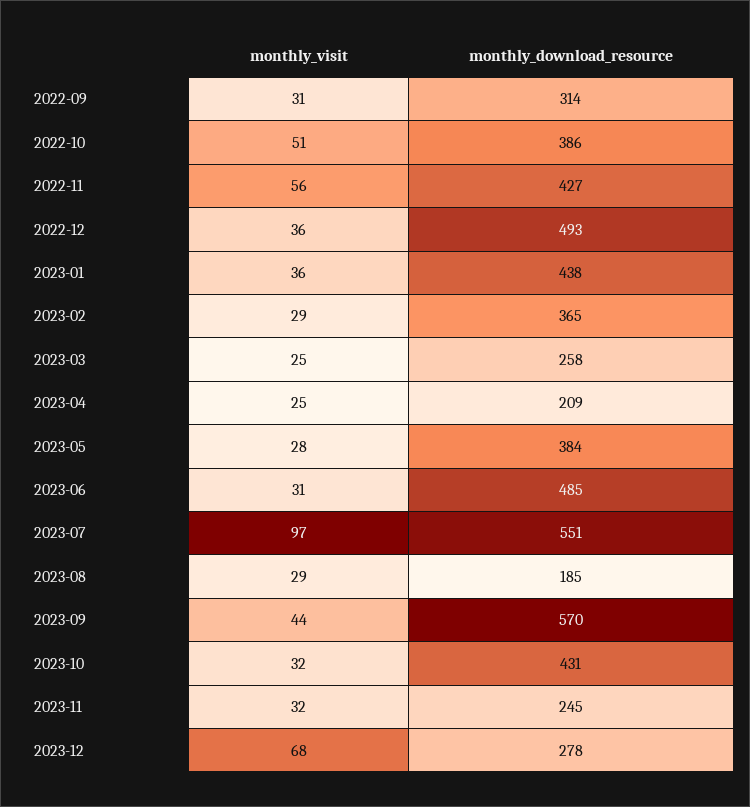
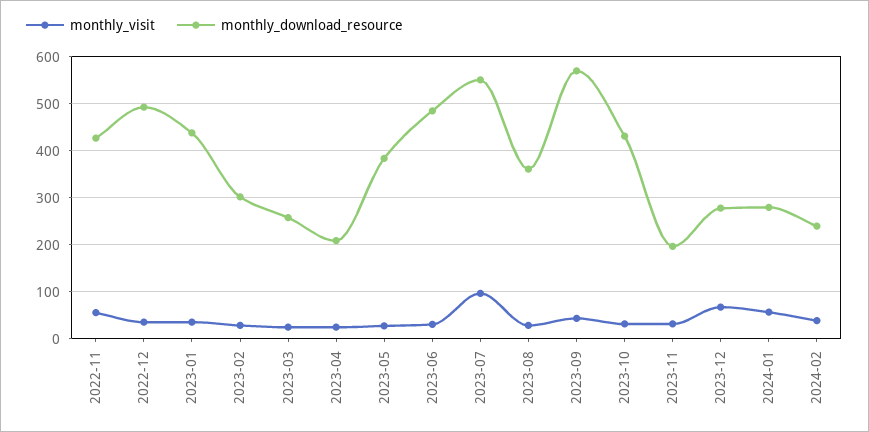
monthly_visit, 2022-09: 31 -> none
monthly_download_resource, 2022-09: 314 -> none
monthly_visit, 2022-10: 51 -> none
monthly_download_resource, 2022-10: 386 -> none
monthly_download_resource, 2023-02: 365 -> 300
monthly_download_resource, 2023-08: 185 -> 360
monthly_download_resource, 2023-11: 245 -> 200
monthly_visit, 2024-01: none -> 60
monthly_download_resource, 2024-01: none -> 280
monthly_visit, 2024-02: none -> 40
monthly_download_resource, 2024-02: none -> 240

